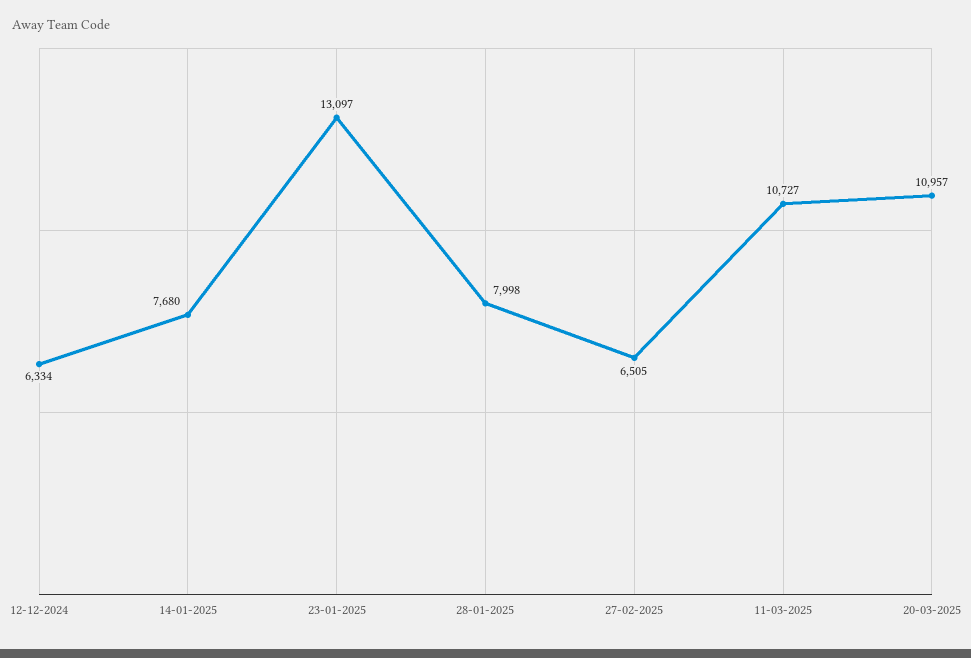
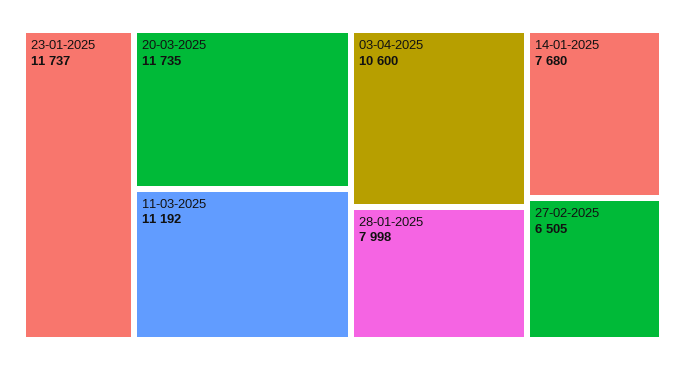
12-12-2024: 6334 -> none
23-01-2025: 13097 -> 11737
11-03-2025: 10727 -> 11192
20-03-2025: 10957 -> 11735
03-04-2025: none -> 10600

